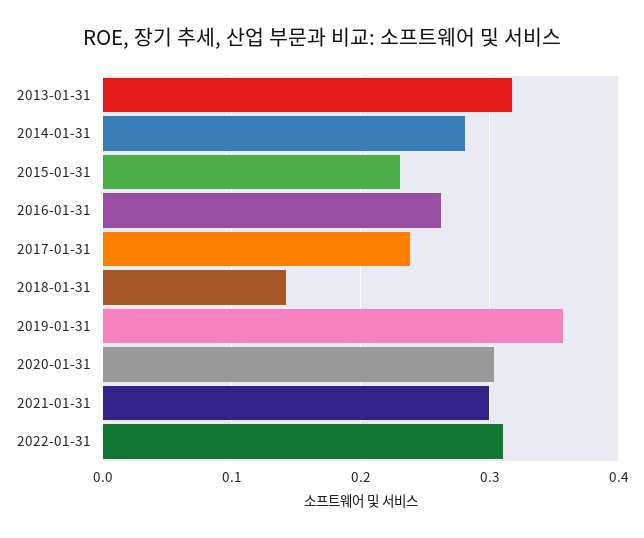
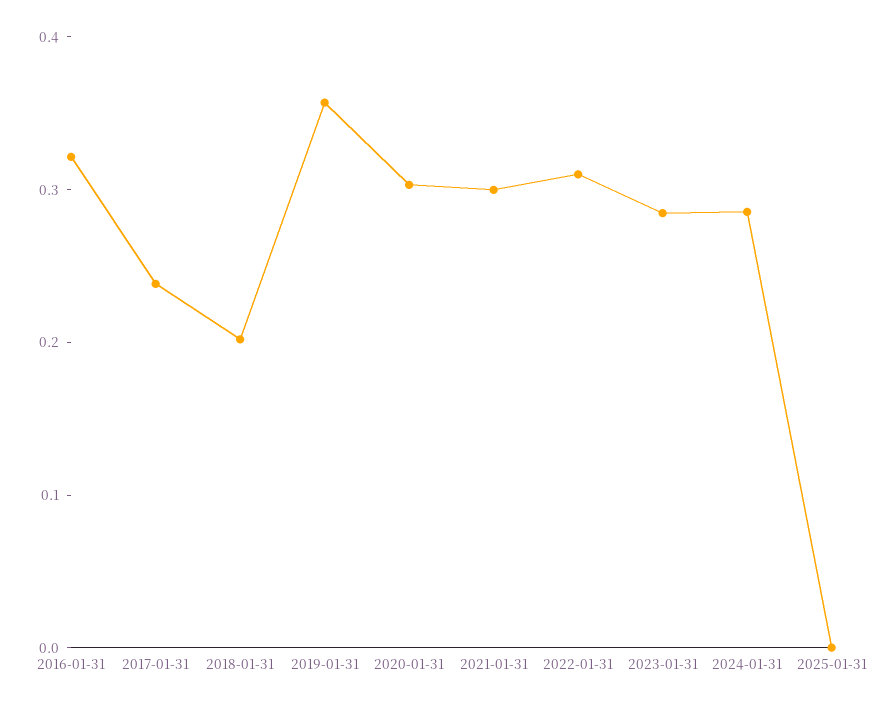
2013-01-31: 0.32 -> none
2014-01-31: 0.28 -> none
2015-01-31: 0.23 -> none
2016-01-31: 0.26 -> 0.32
2018-01-31: 0.14 -> 0.2
2023-01-31: none -> 0.28
2024-01-31: none -> 0.28
2025-01-31: none -> 0

